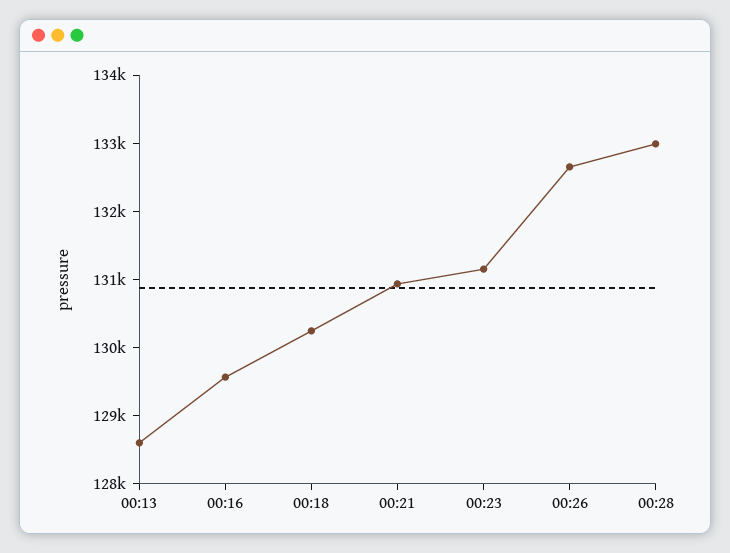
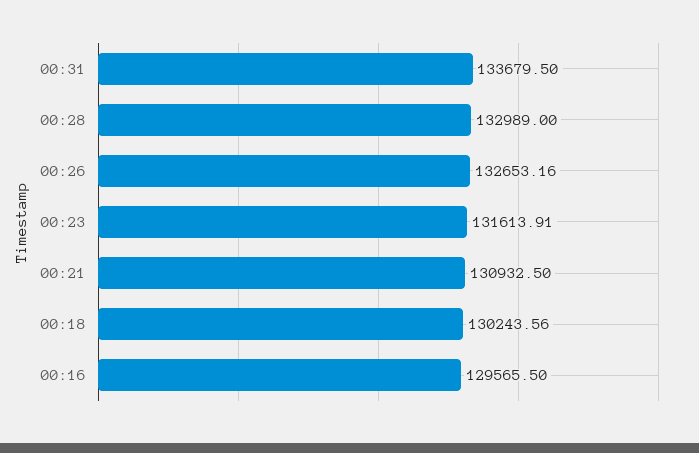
00:13: 128600 -> none
00:23: 131200 -> 131613.91
00:31: none -> 133679.5

